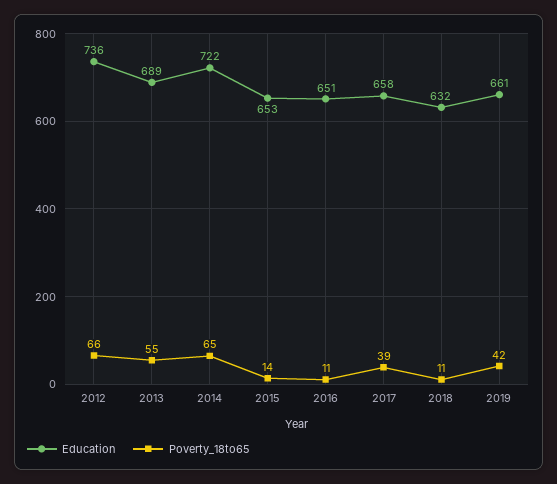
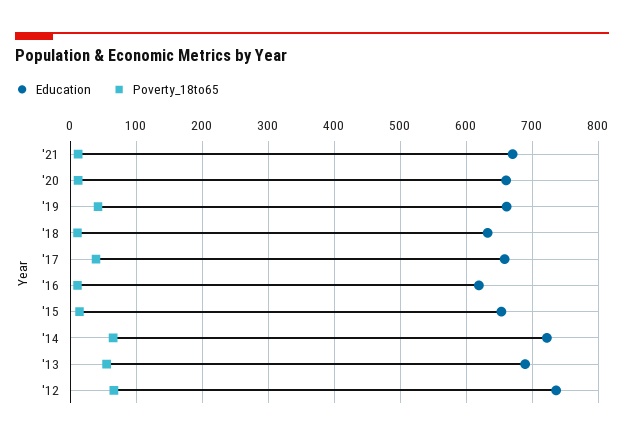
Education, 2016: 651 -> 620
Education, '21: none -> 670
Poverty_18to65, '21: none -> 10
Education, '20: none -> 660
Poverty_18to65, '20: none -> 10

